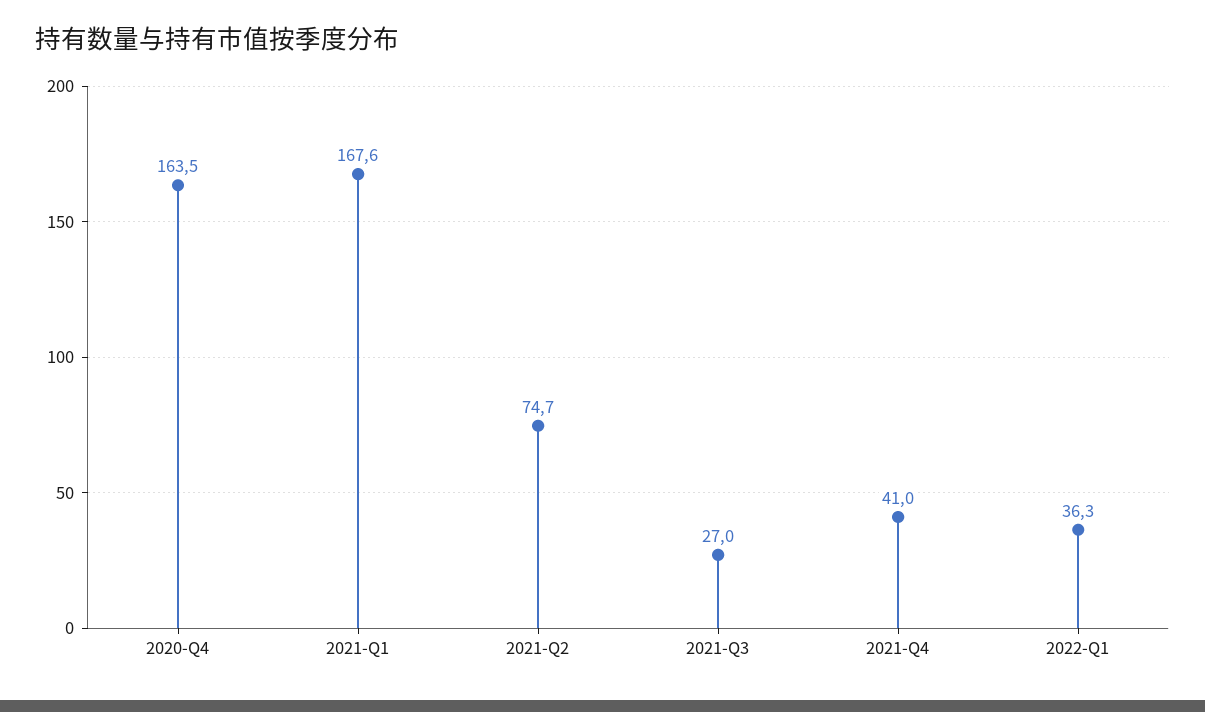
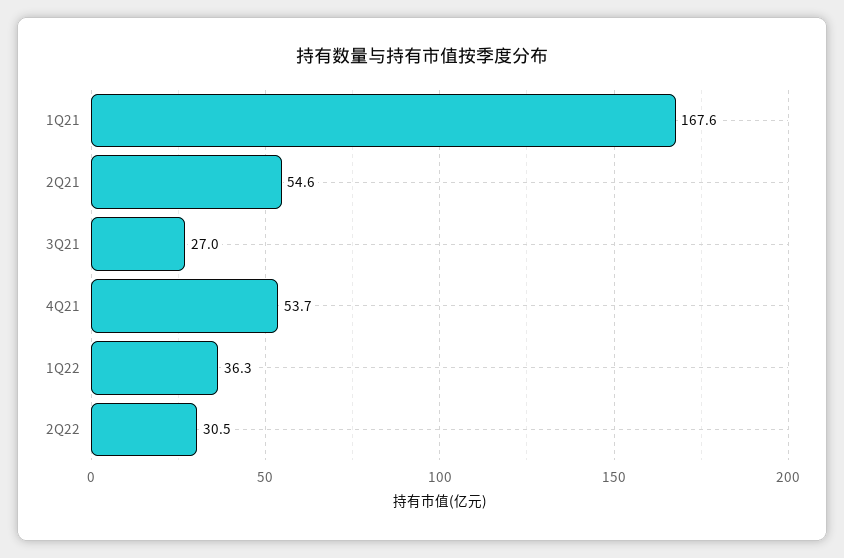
2020-Q4: 163.5 -> none
2021-Q2: 74.7 -> 54.6
2021-Q4: 41 -> 53.7
2Q22: none -> 30.5

